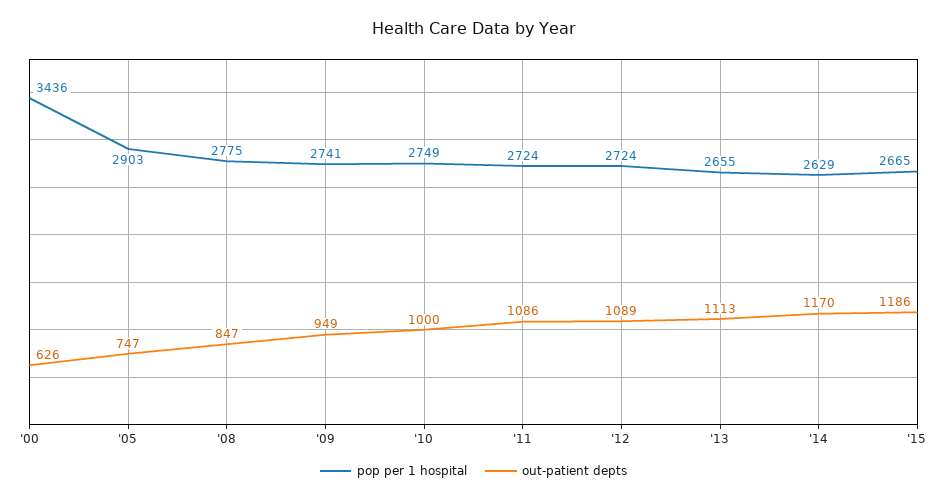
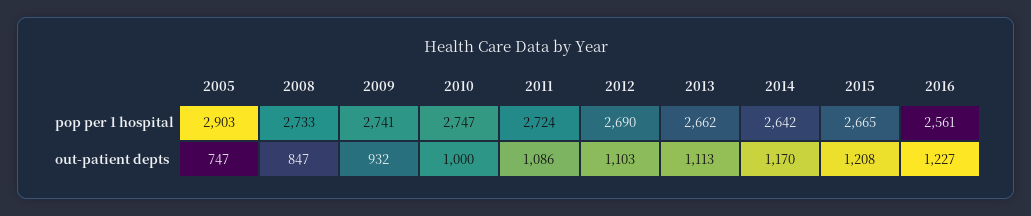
pop per 1 hospital, '00: 3436 -> none
out-patient depts, '00: 626 -> none
pop per 1 hospital, '08: 2775 -> 2733
out-patient depts, '09: 949 -> 932
pop per 1 hospital, '10: 2749 -> 2747
pop per 1 hospital, '12: 2724 -> 2690
out-patient depts, '12: 1089 -> 1103
pop per 1 hospital, '13: 2655 -> 2662
pop per 1 hospital, '14: 2629 -> 2642
out-patient depts, '15: 1186 -> 1208
pop per 1 hospital, 2016: none -> 2561
out-patient depts, 2016: none -> 1227

